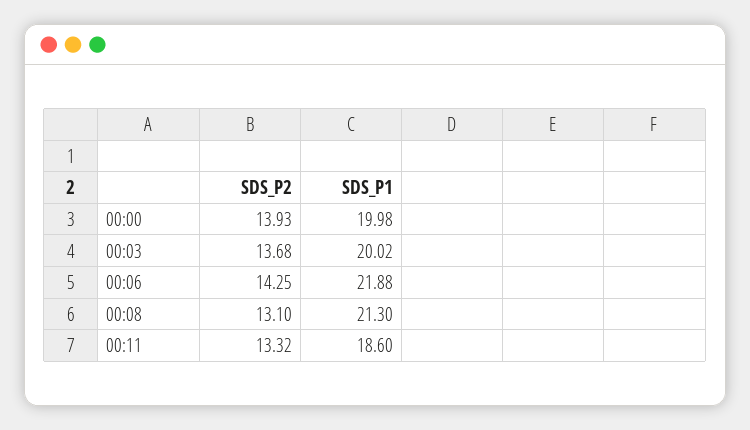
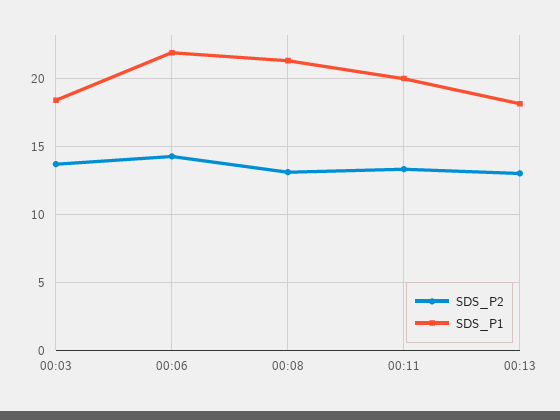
SDS_P2, 00:00: 13.93 -> none
SDS_P1, 00:00: 19.98 -> none
SDS_P1, 00:03: 20.02 -> 18.5
SDS_P1, 00:11: 18.6 -> 20
SDS_P2, 00:13: none -> 13
SDS_P1, 00:13: none -> 18

